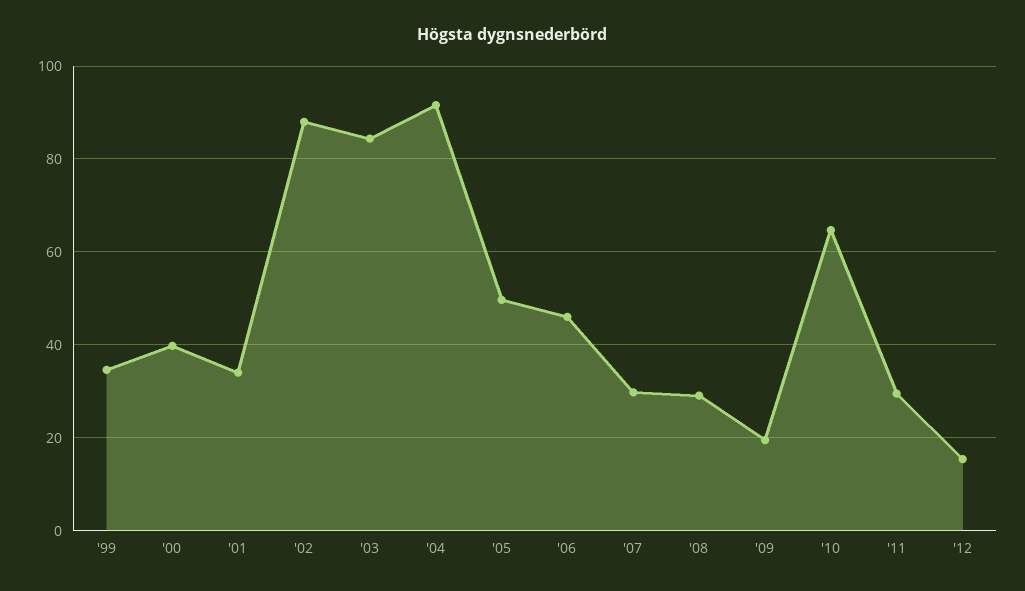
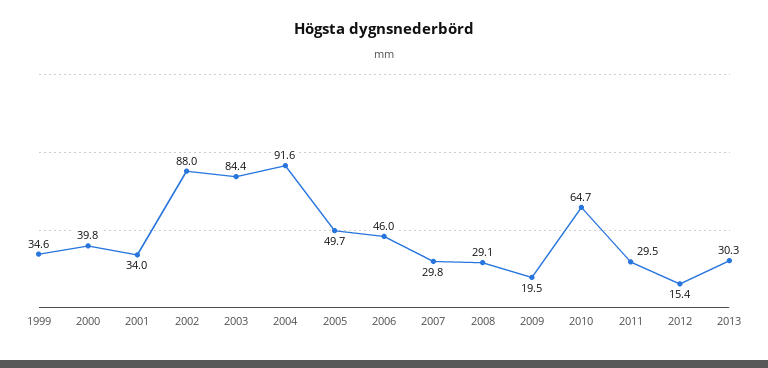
2013: none -> 30.3

